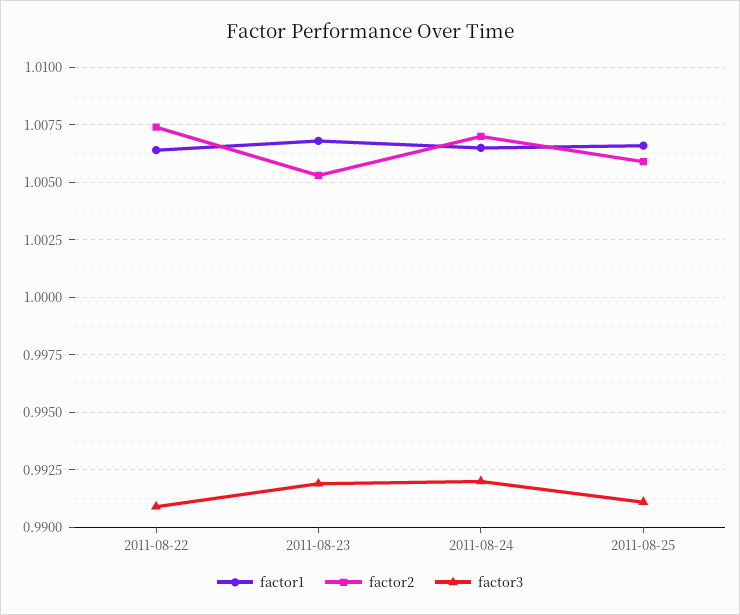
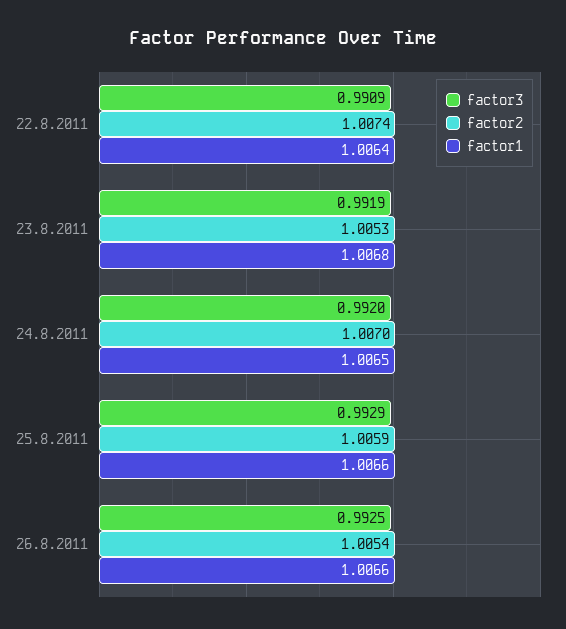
factor3, 2011-08-25: 0.991 -> 0.9929
factor3, 26.8.2011: none -> 0.9925
factor2, 26.8.2011: none -> 1.0054
factor1, 26.8.2011: none -> 1.0066

